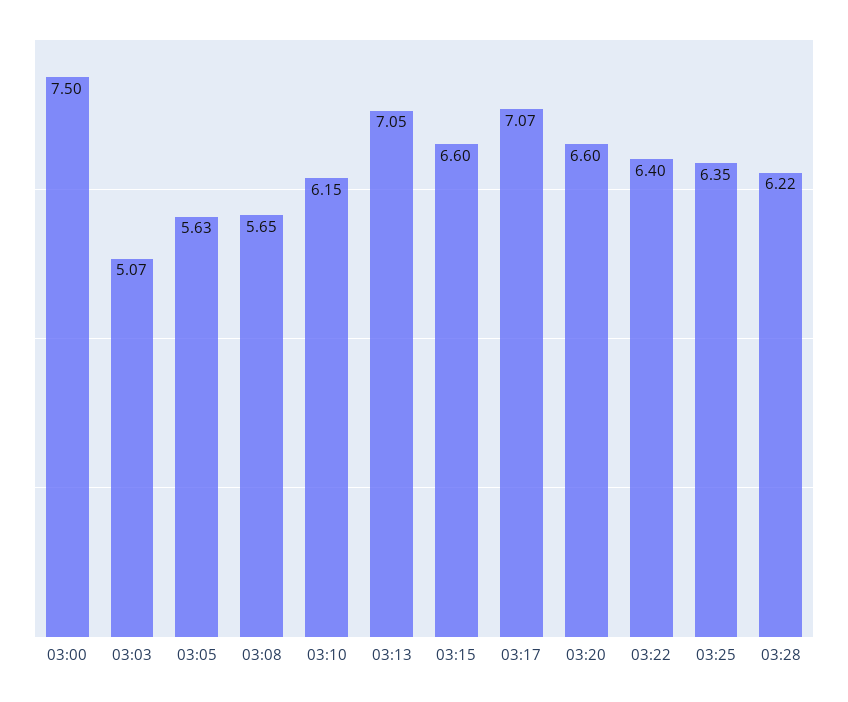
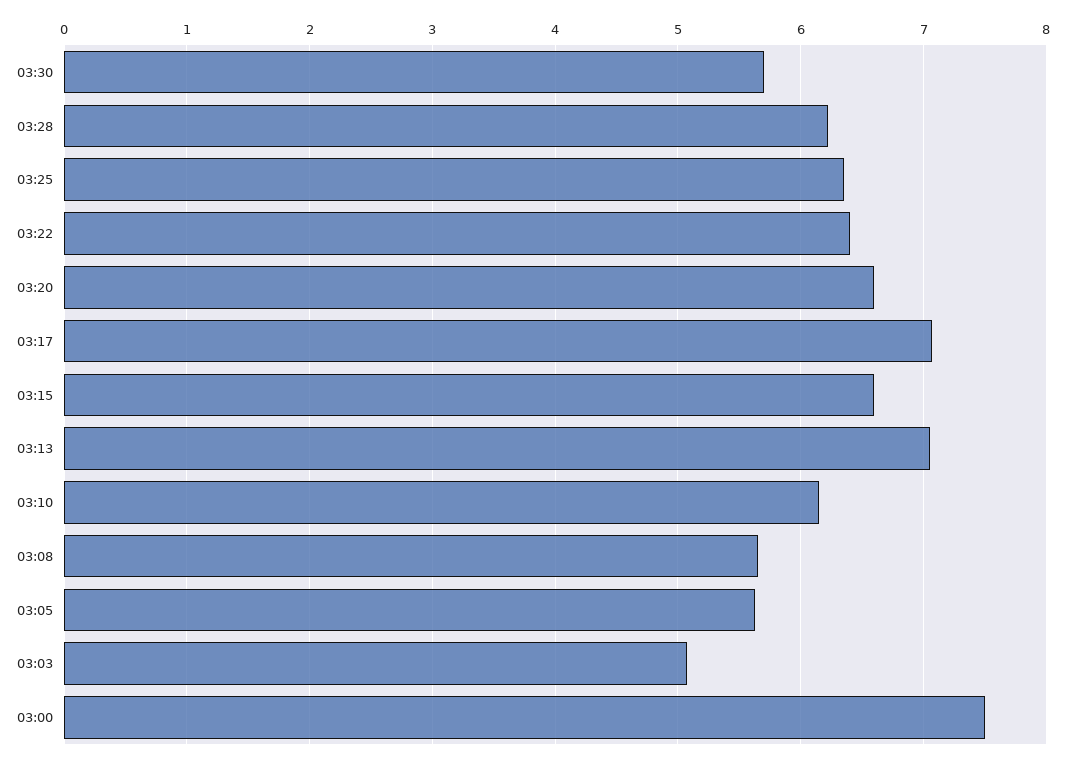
03:30: none -> 5.7

